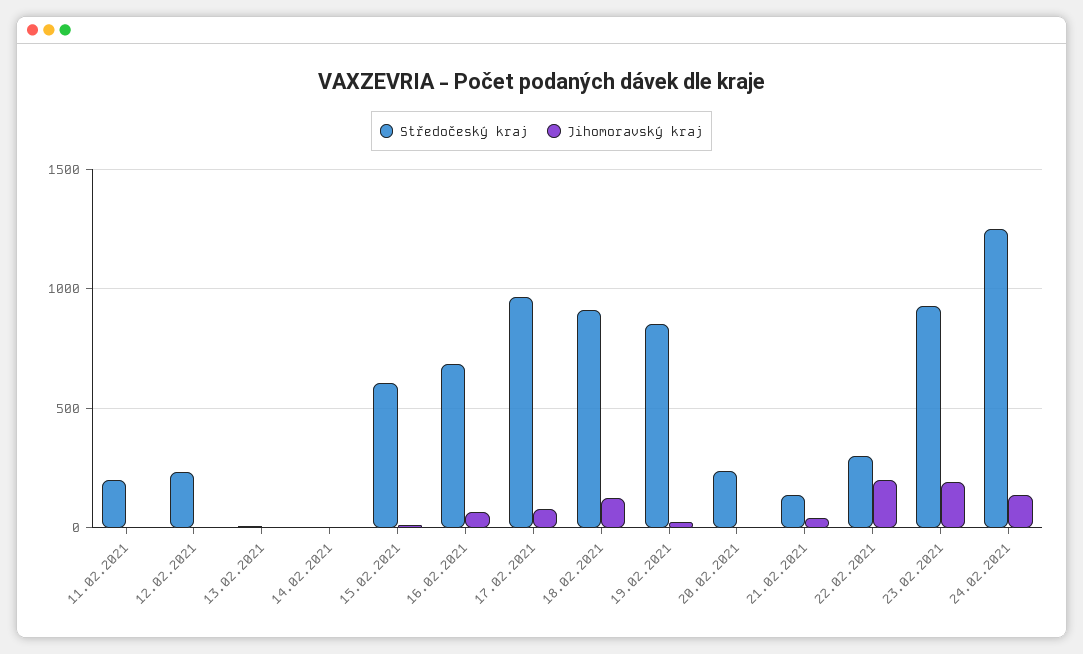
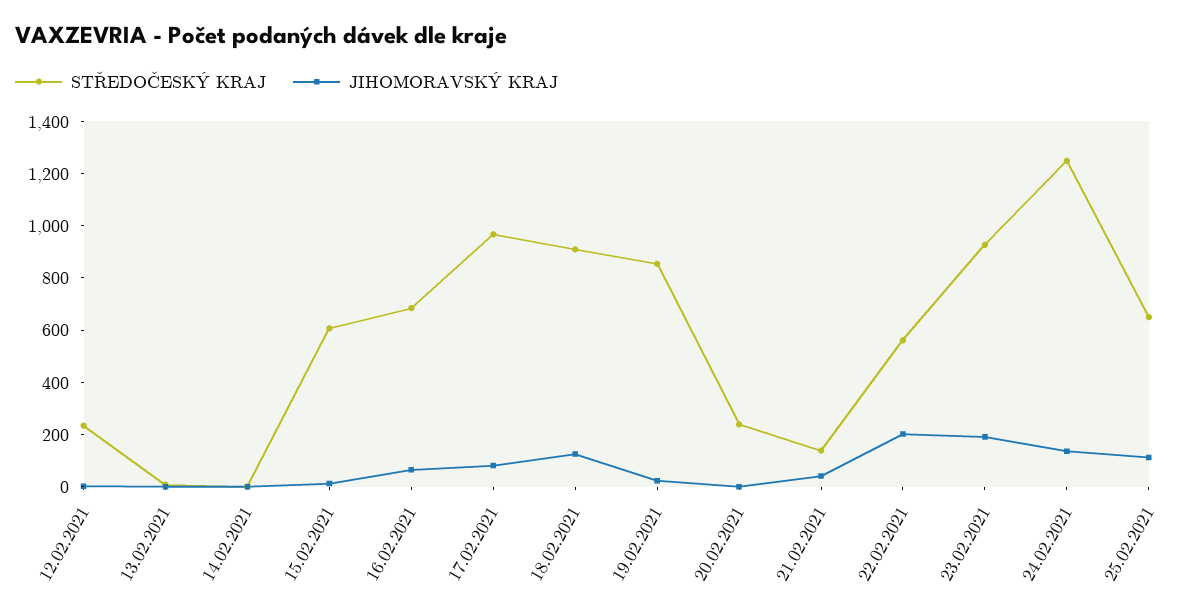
Středočeský kraj, 11.02.2021: 200 -> none
Jihomoravský kraj, 11.02.2021: 0 -> none
Středočeský kraj, 22.02.2021: 300 -> 550
Středočeský kraj, 25.02.2021: none -> 650
Jihomoravský kraj, 25.02.2021: none -> 100

